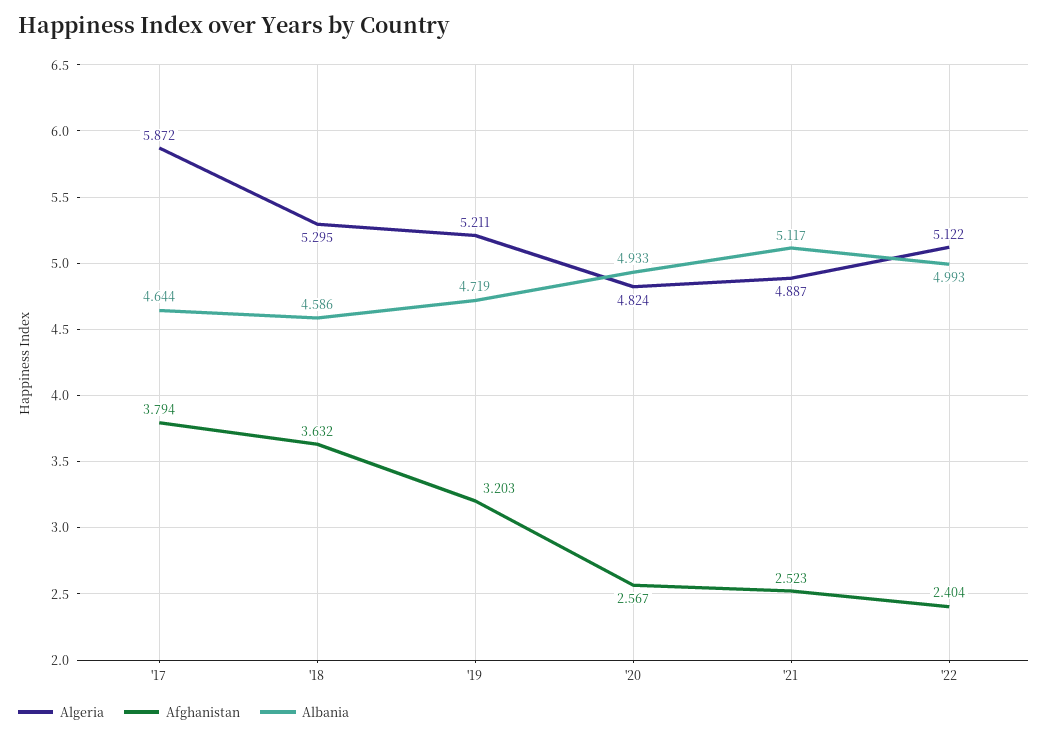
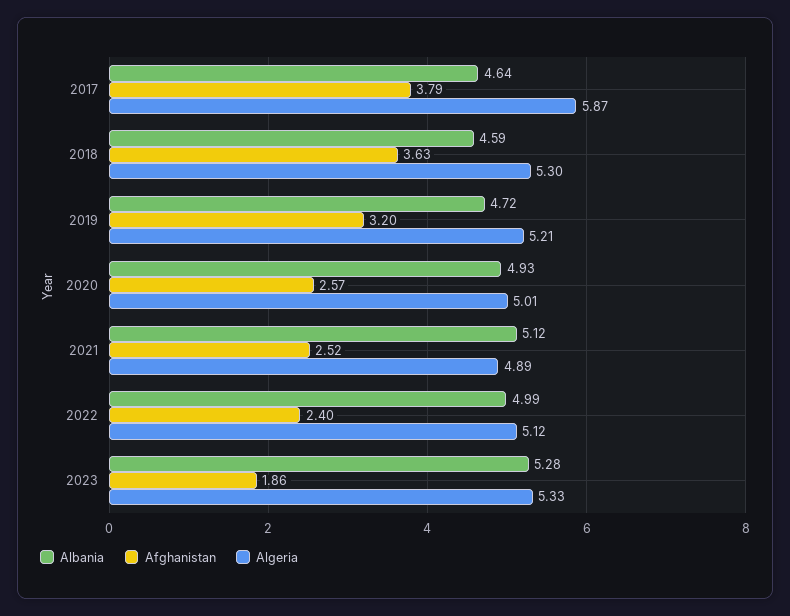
Algeria, '20: 4.824 -> 5.01
Albania, 2023: none -> 5.28
Afghanistan, 2023: none -> 1.86
Algeria, 2023: none -> 5.33

